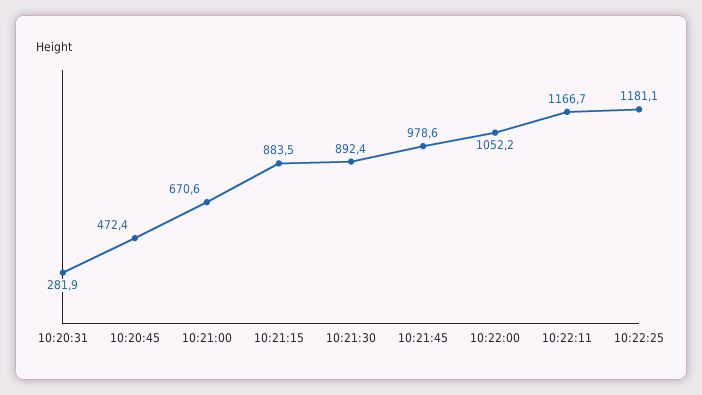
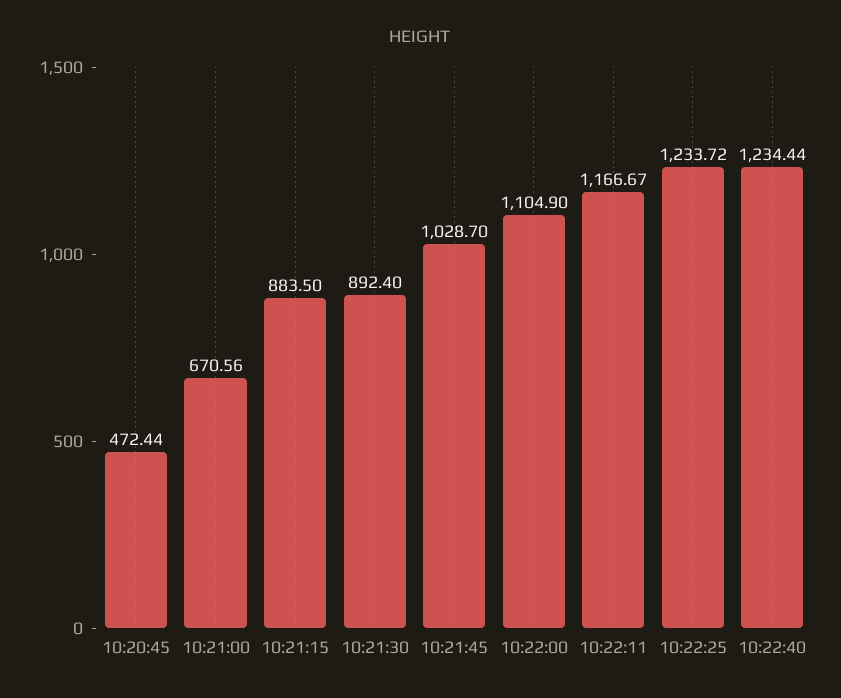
10:20:31: 281.9 -> none
10:21:45: 978.6 -> 1028.7
10:22:00: 1052.2 -> 1104.9
10:22:25: 1181.1 -> 1233.72
10:22:40: none -> 1234.44

